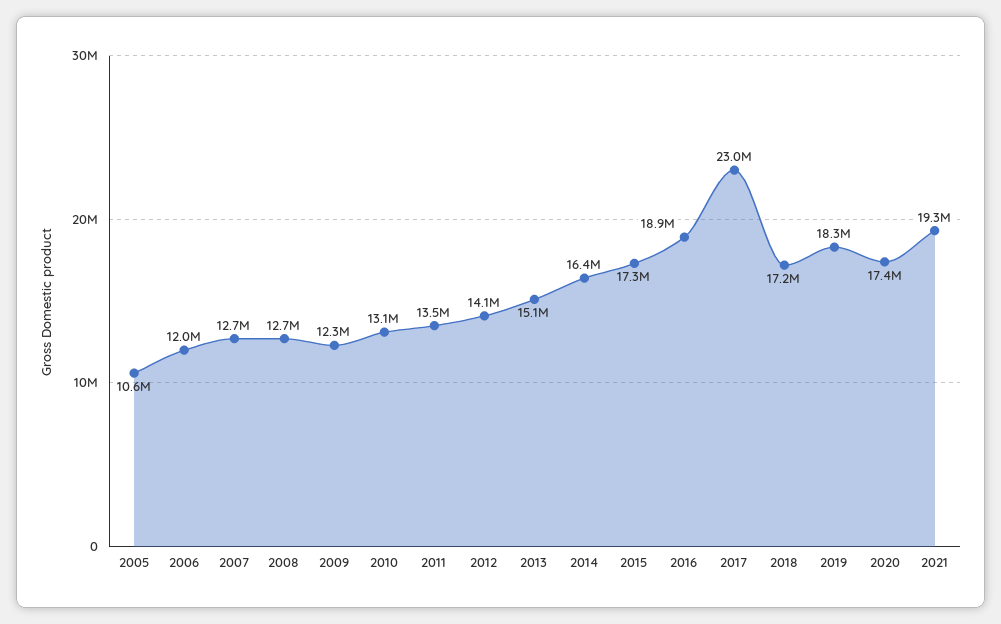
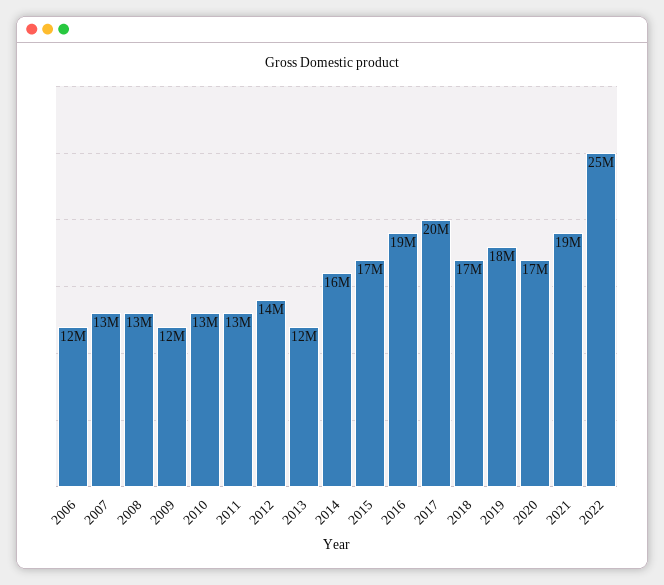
2005: 10600000 -> none
2013: 15100000 -> 12000000
2017: 23000000 -> 20000000
2022: none -> 25000000

